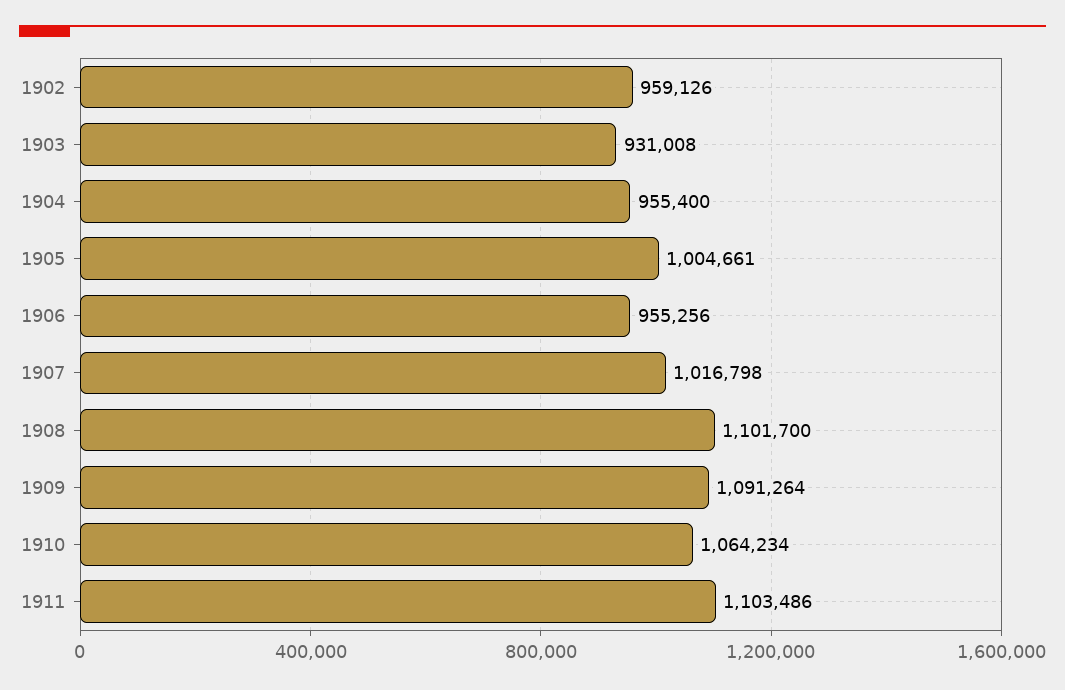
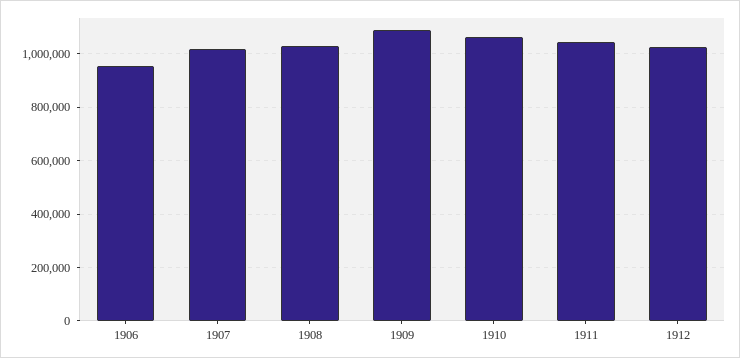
1902: 959126 -> none
1903: 931008 -> none
1904: 955400 -> none
1905: 1004661 -> none
1908: 1101700 -> 1025000
1911: 1103486 -> 1050000
1912: none -> 1025000

